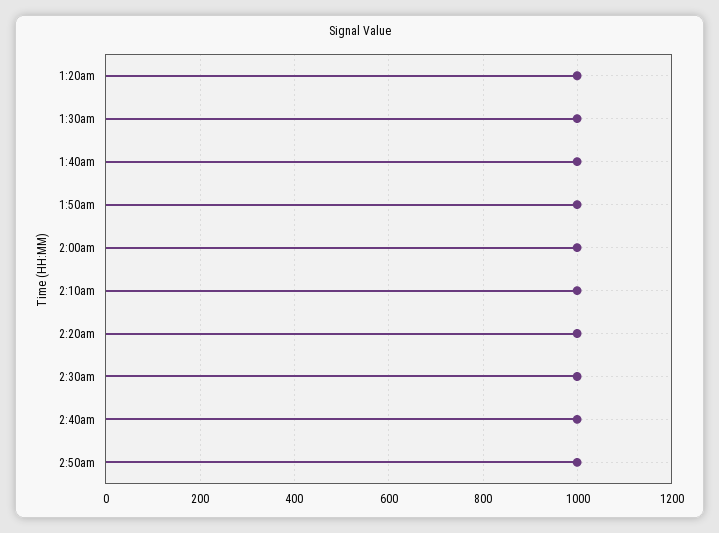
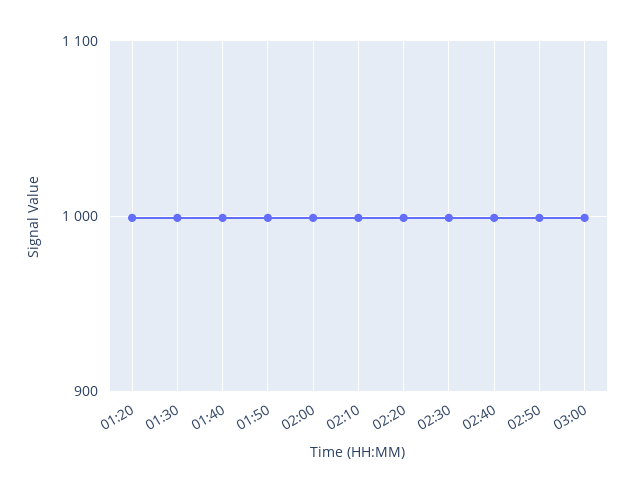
03:00: none -> 1000

